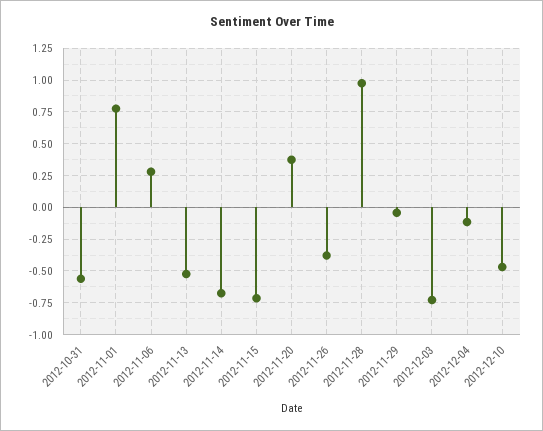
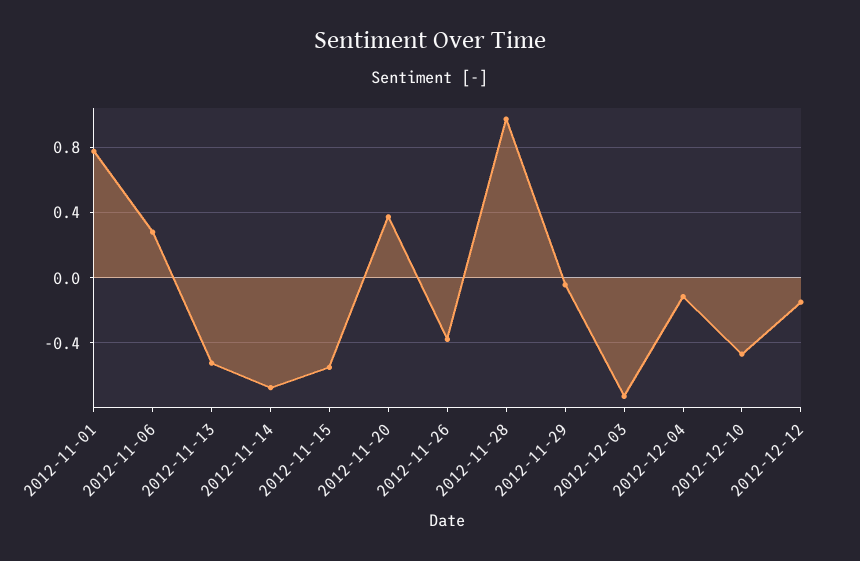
2012-10-31: -0.55 -> none
2012-11-15: -0.7 -> -0.55
2012-12-12: none -> -0.15

